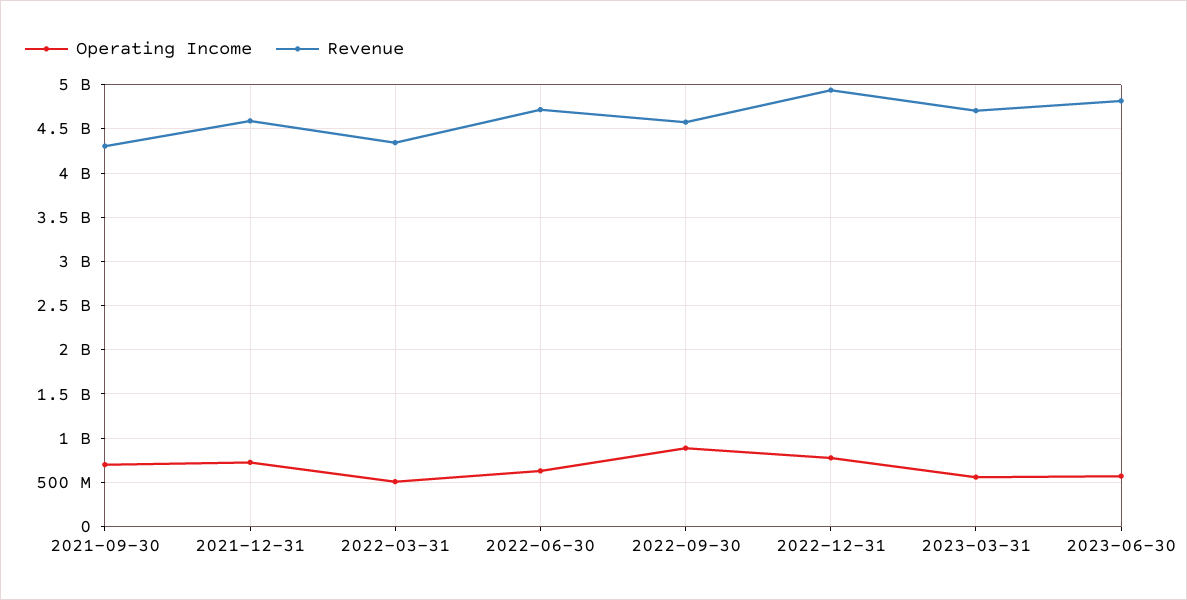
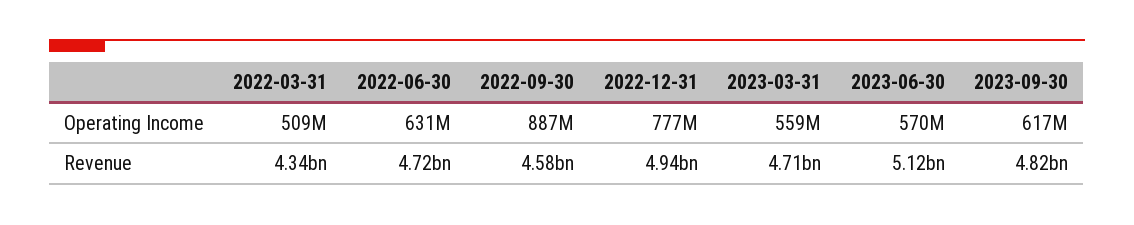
Operating Income, 2021-09-30: 700000000 -> none
Revenue, 2021-09-30: 4300000000 -> none
Operating Income, 2021-12-31: 700000000 -> none
Revenue, 2021-12-31: 4600000000 -> none
Revenue, 2023-06-30: 4800000000 -> 5120000000
Operating Income, 2023-09-30: none -> 617000000
Revenue, 2023-09-30: none -> 4820000000

